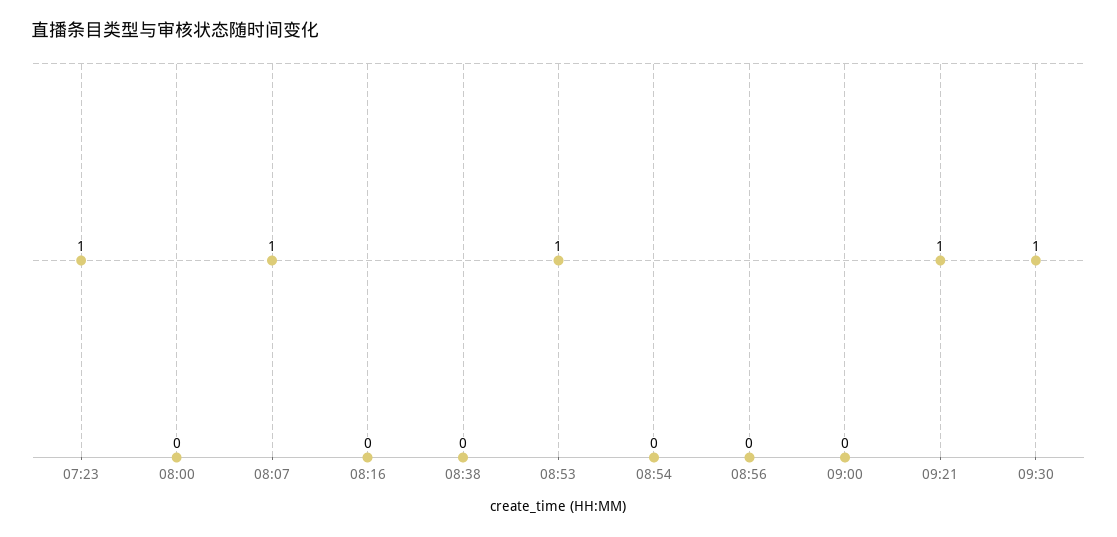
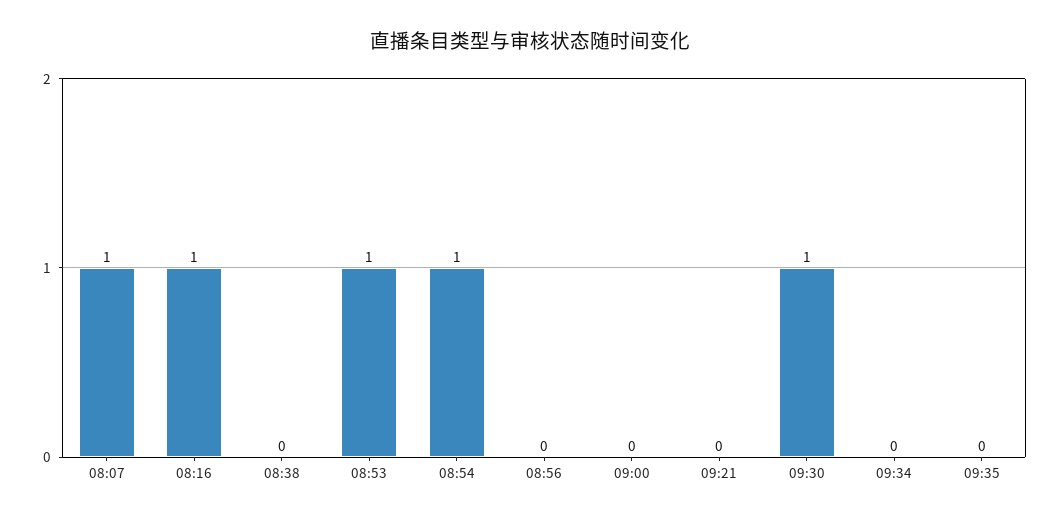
07:23: 1 -> none
08:00: 0 -> none
08:16: 0 -> 1
08:54: 0 -> 1
09:21: 1 -> 0
09:34: none -> 0
09:35: none -> 0

